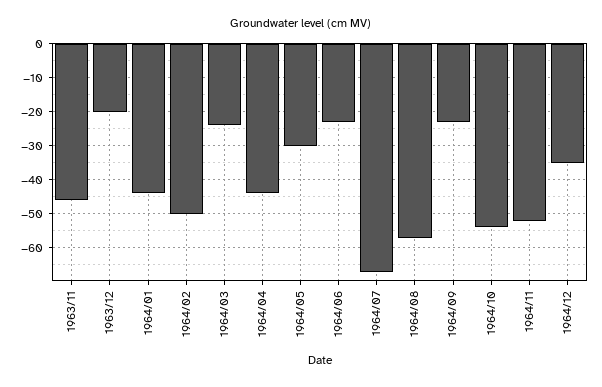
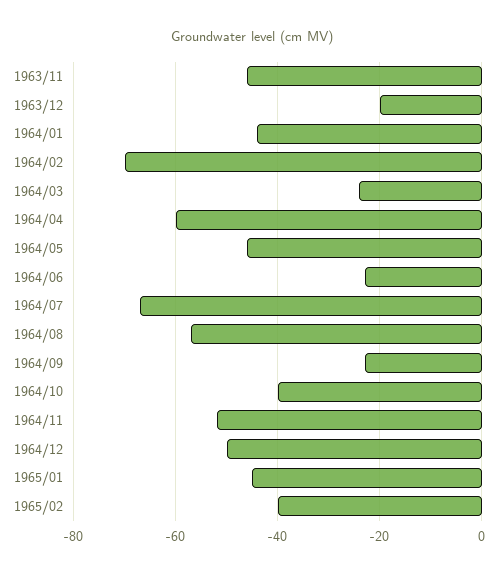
1964/02: -50 -> -70
1964/04: -45 -> -60
1964/05: -30 -> -45
1964/10: -55 -> -40
1964/12: -35 -> -50
1965/01: none -> -45
1965/02: none -> -40

